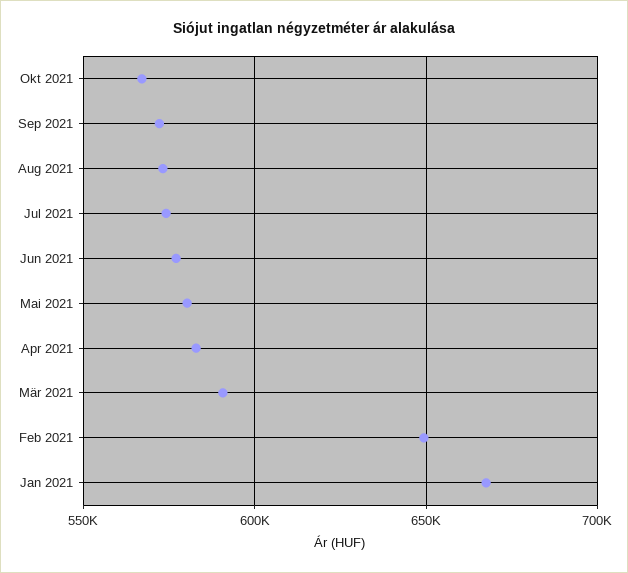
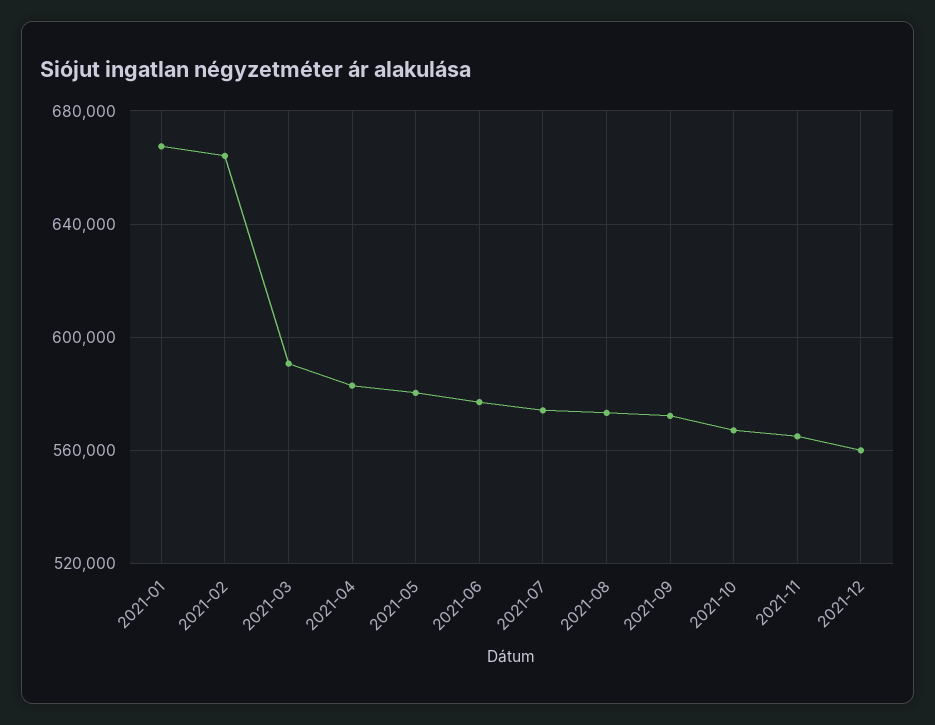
Feb 2021: 650000 -> 665000
2021-11: none -> 565000
2021-12: none -> 560000

